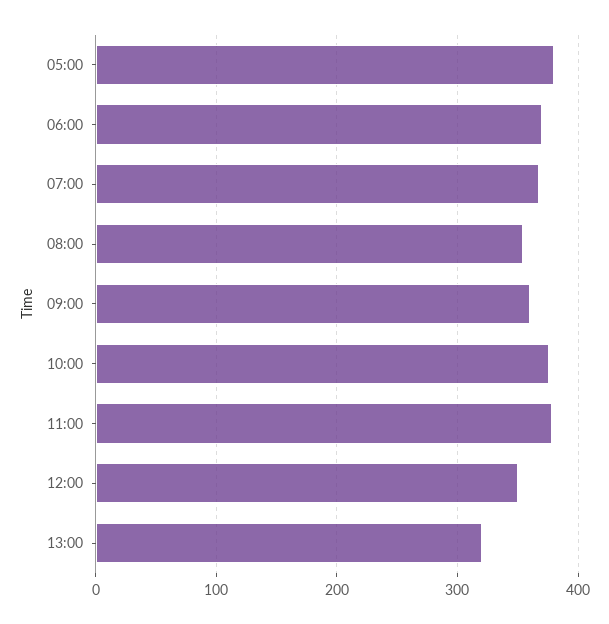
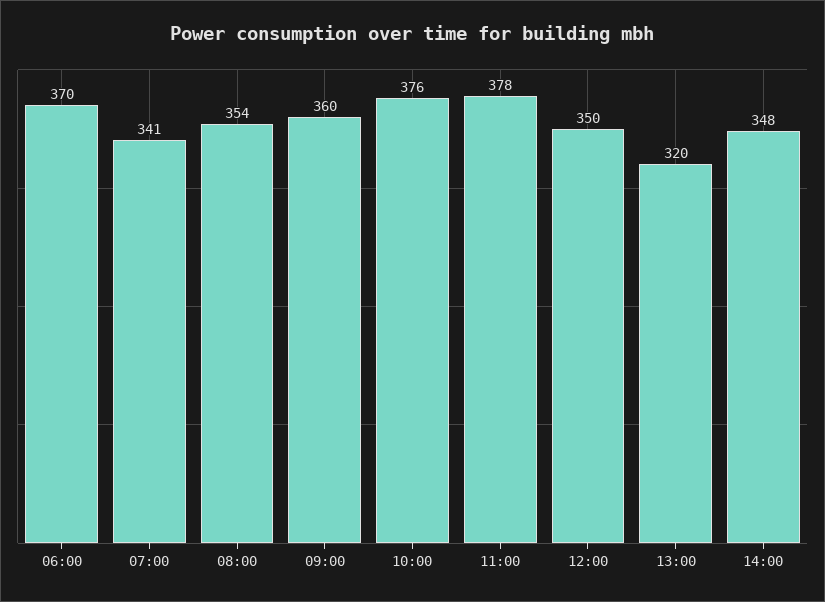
05:00: 380 -> none
07:00: 370 -> 341
14:00: none -> 348

